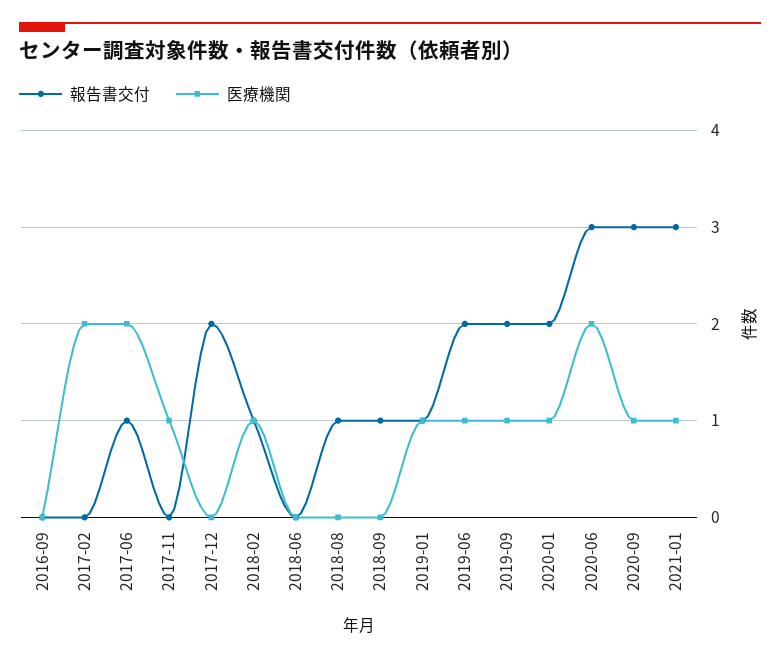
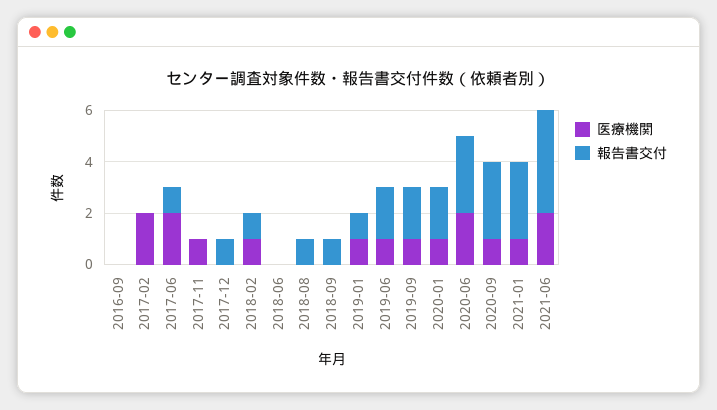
報告書交付, 2017-12: 2 -> 1
医療機関, 2021-06: none -> 2
報告書交付, 2021-06: none -> 4

